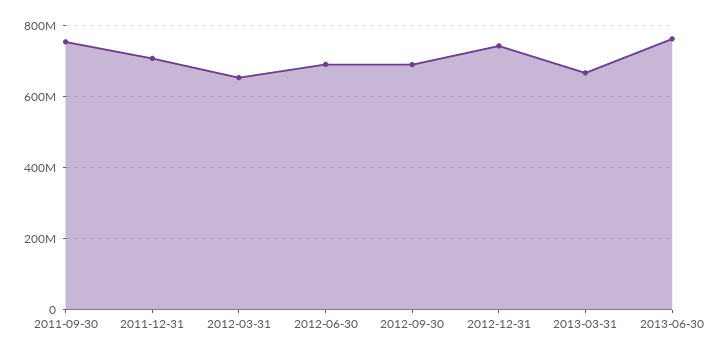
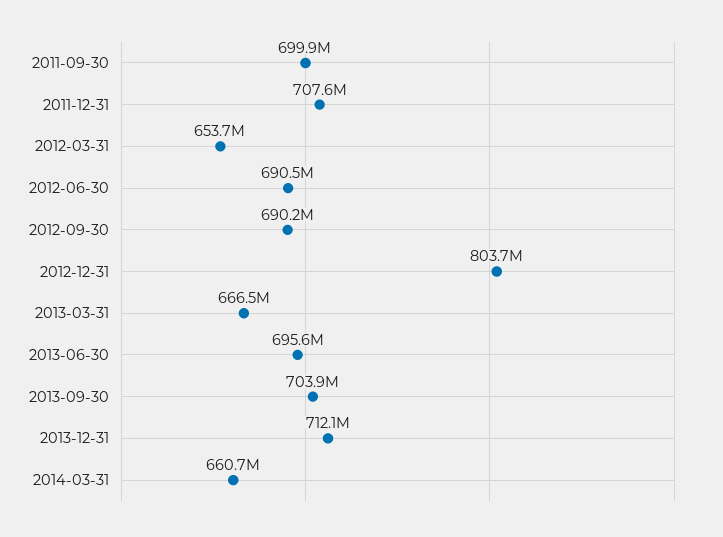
2011-09-30: 760000000 -> 699900000
2012-12-31: 740000000 -> 803700000
2013-06-30: 760000000 -> 695600000
2013-09-30: none -> 703900000
2013-12-31: none -> 712100000
2014-03-31: none -> 660700000

